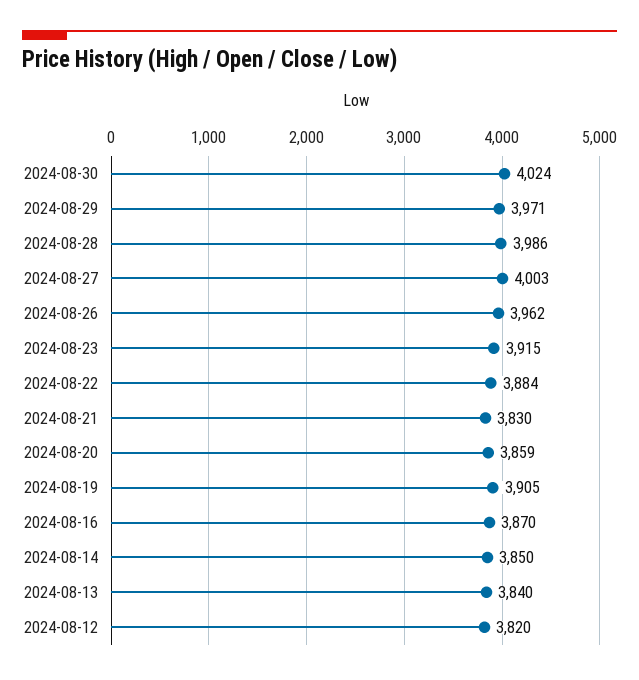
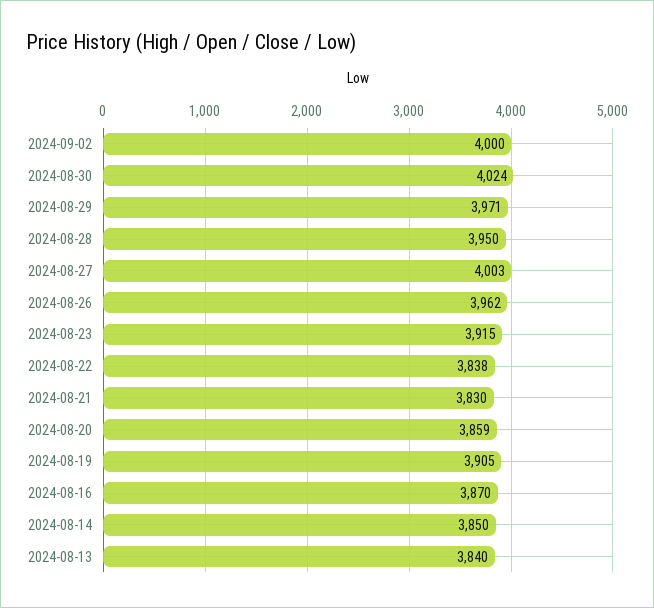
2024-08-28: 3986 -> 3950
2024-08-22: 3884 -> 3838
2024-08-12: 3820 -> none
2024-09-02: none -> 4000

